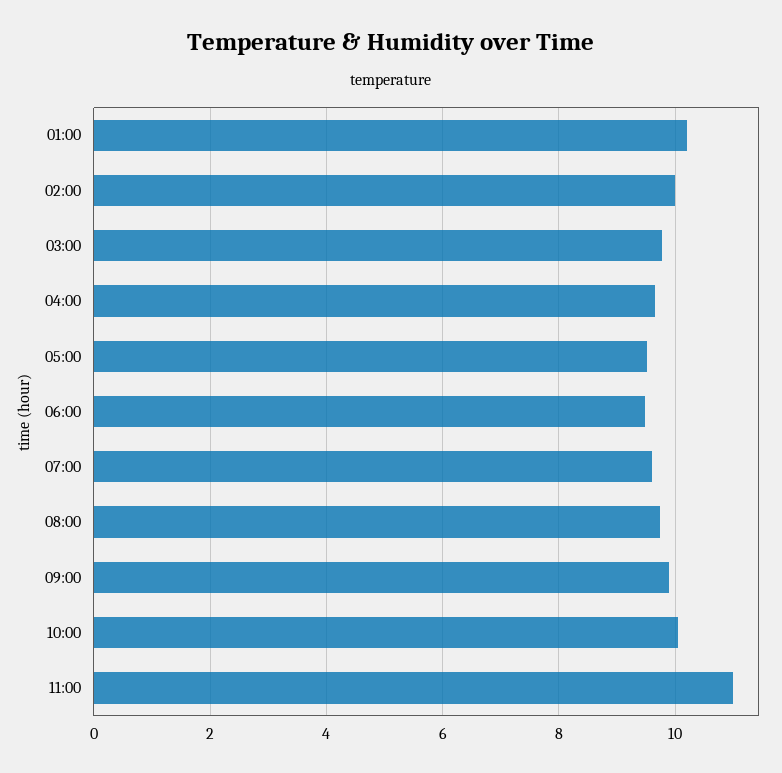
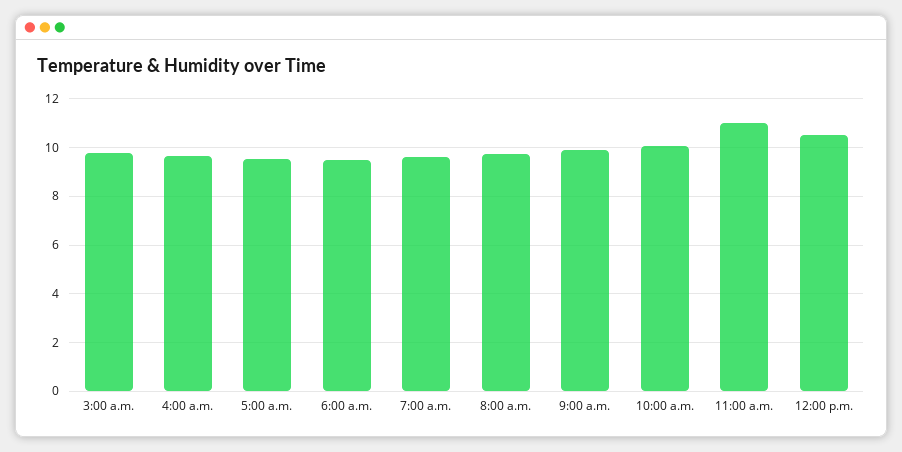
01:00: 10.2 -> none
02:00: 10 -> none
12:00 p.m.: none -> 10.5

